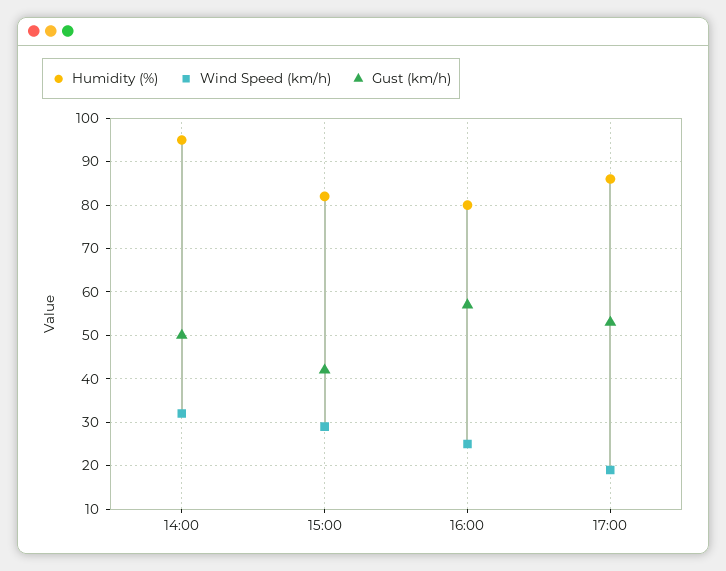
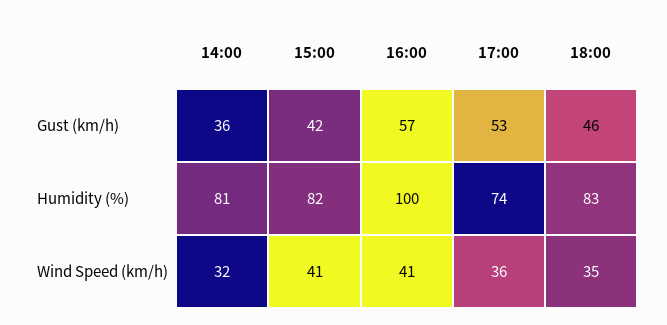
Humidity (%), 14:00: 95 -> 81
Gust (km/h), 14:00: 50 -> 36
Wind Speed (km/h), 15:00: 30 -> 41
Humidity (%), 16:00: 80 -> 100
Wind Speed (km/h), 16:00: 25 -> 41
Humidity (%), 17:00: 85 -> 74
Wind Speed (km/h), 17:00: 20 -> 36
Gust (km/h), 18:00: none -> 46
Humidity (%), 18:00: none -> 83
Wind Speed (km/h), 18:00: none -> 35

